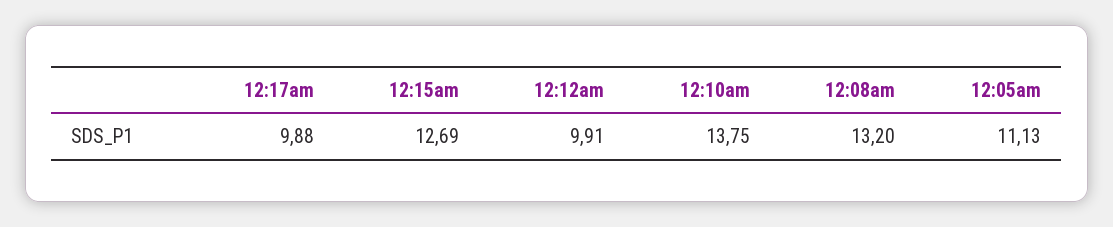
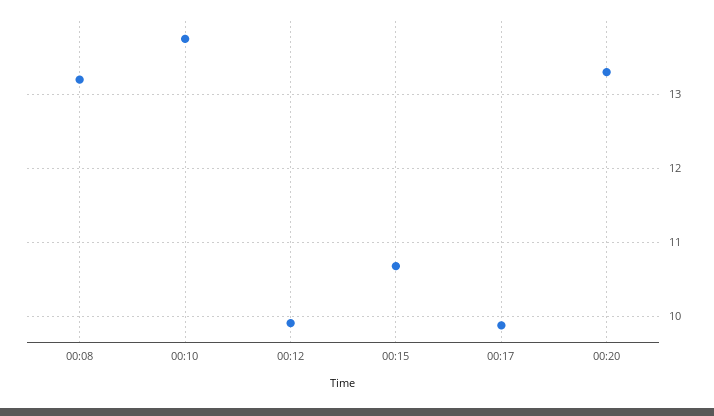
12:15am: 12.69 -> 10.7
12:05am: 11.13 -> none
00:20: none -> 13.3

